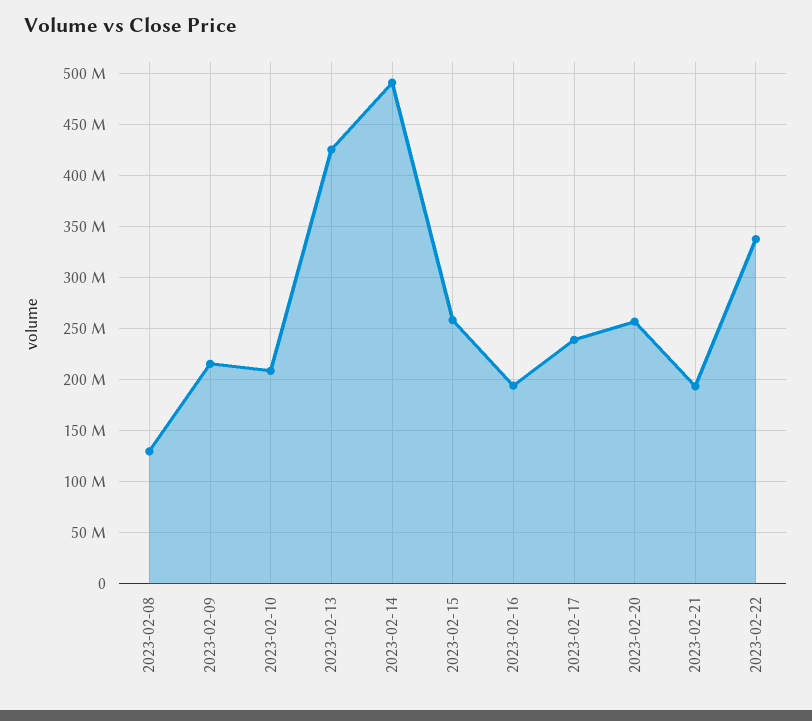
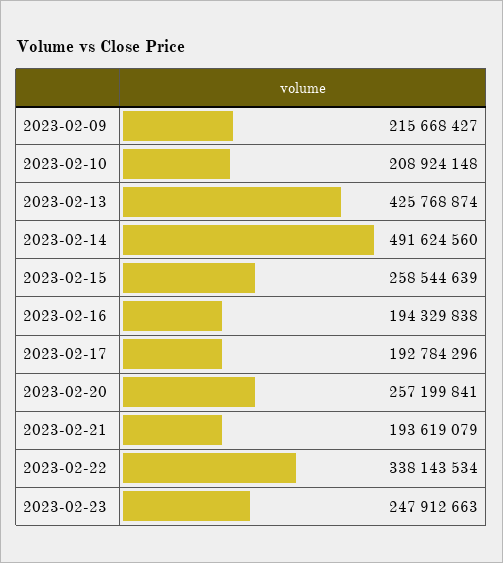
2023-02-08: 130000000 -> none
2023-02-17: 240000000 -> 192784296
2023-02-23: none -> 247912663

